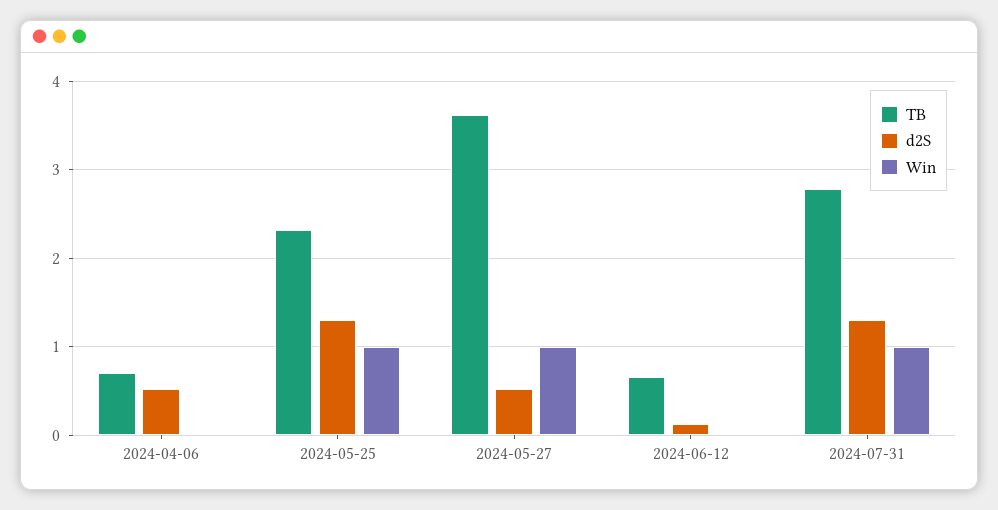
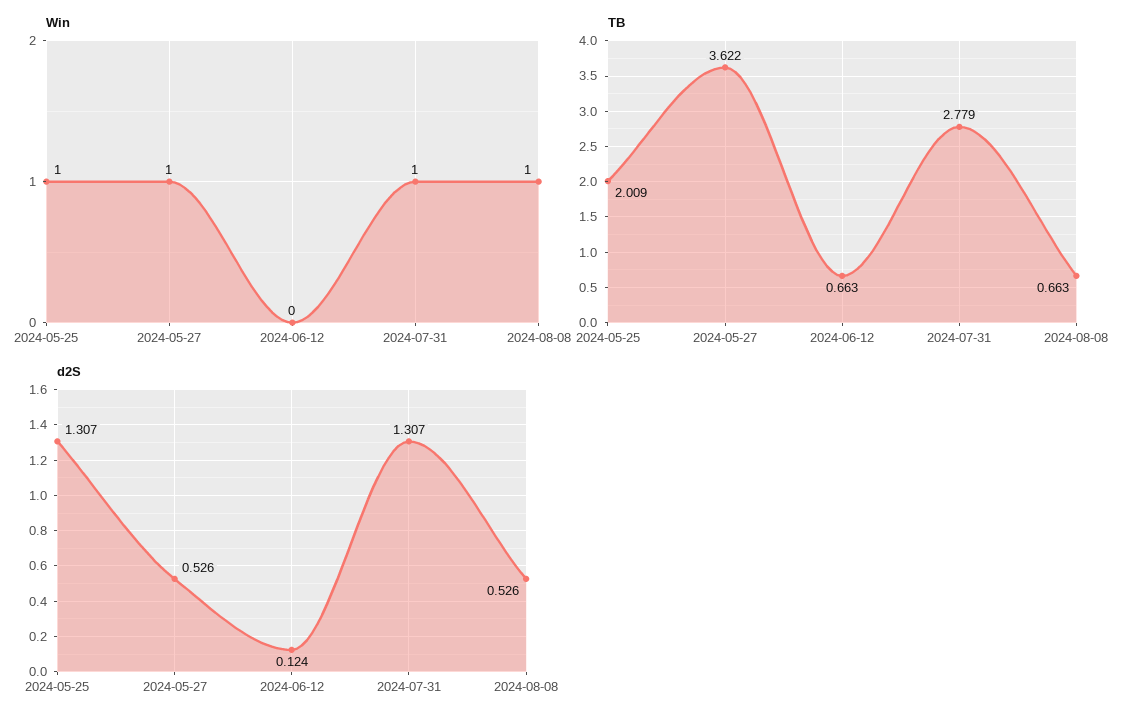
TB, 2024-04-06: 0.7 -> none
d2S, 2024-04-06: 0.5 -> none
Win, 2024-04-06: 0 -> none
TB, 2024-05-25: 2.3 -> 2.009
Win, 2024-08-08: none -> 1
TB, 2024-08-08: none -> 0.663
d2S, 2024-08-08: none -> 0.526

